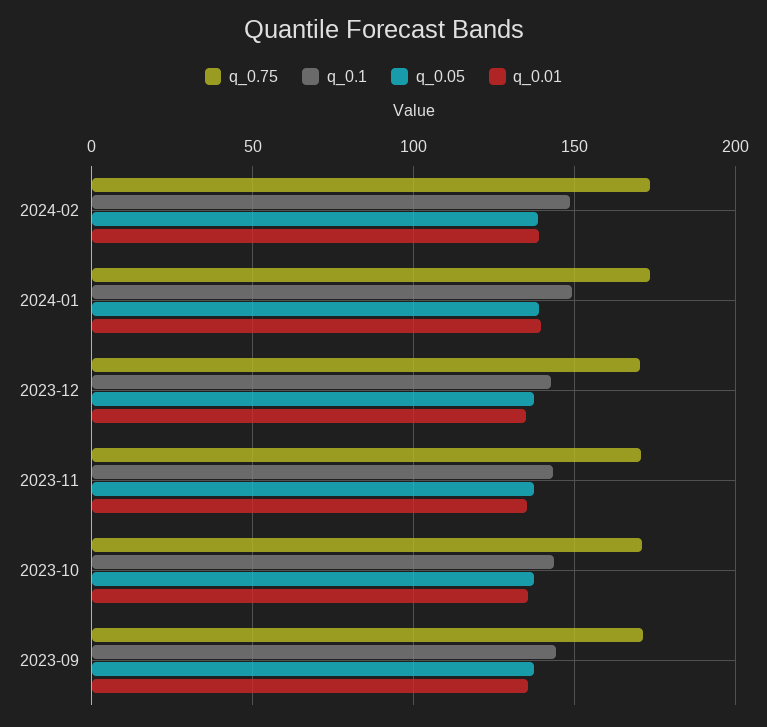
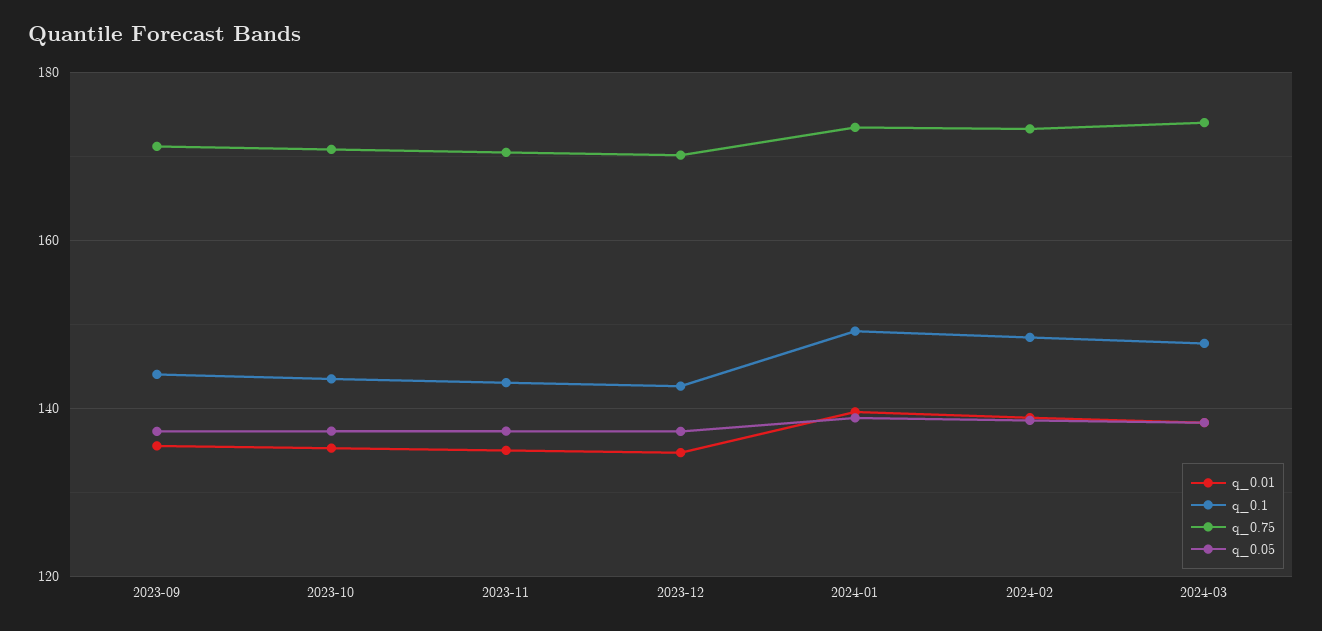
q_0.01, 2024-03: none -> 138
q_0.1, 2024-03: none -> 148
q_0.75, 2024-03: none -> 174
q_0.05, 2024-03: none -> 138

